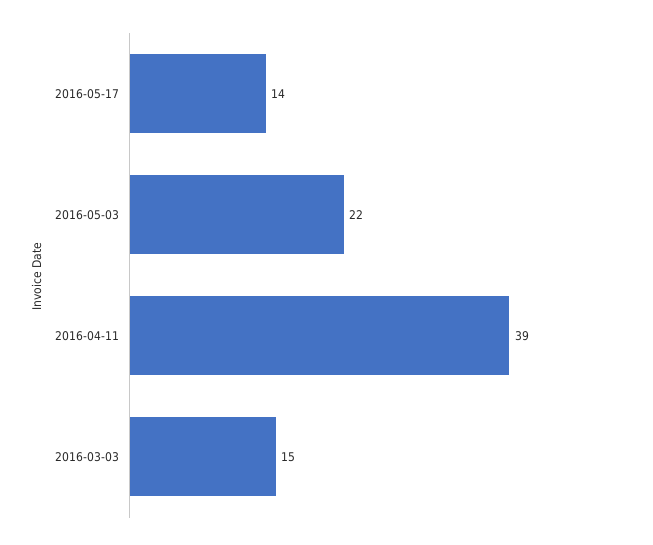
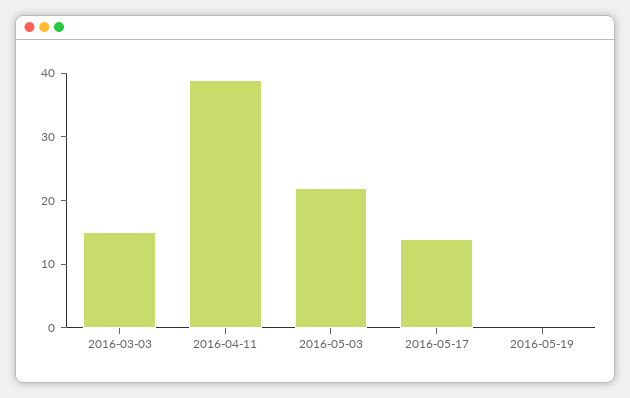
2016-05-19: none -> 0

